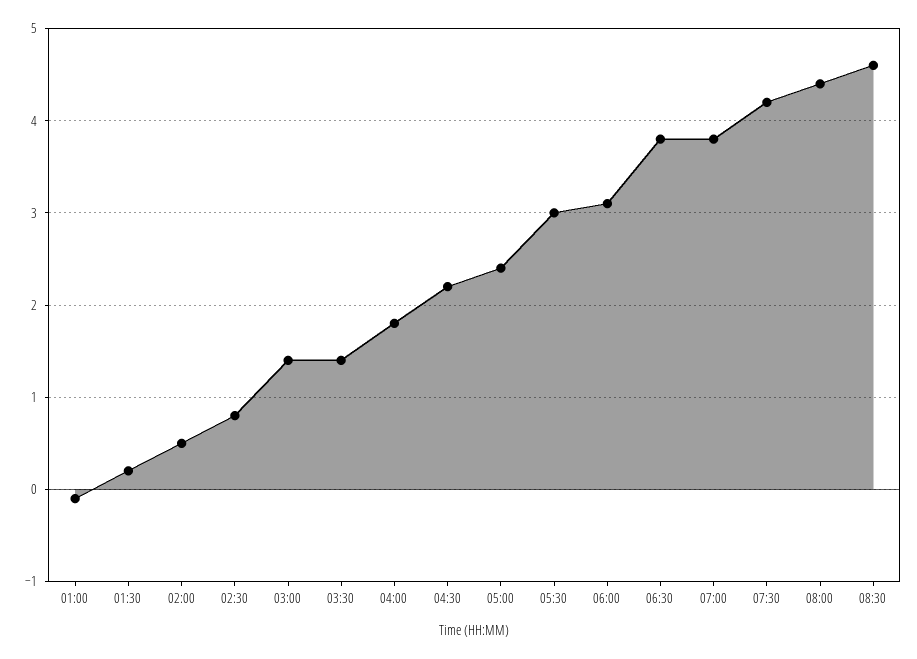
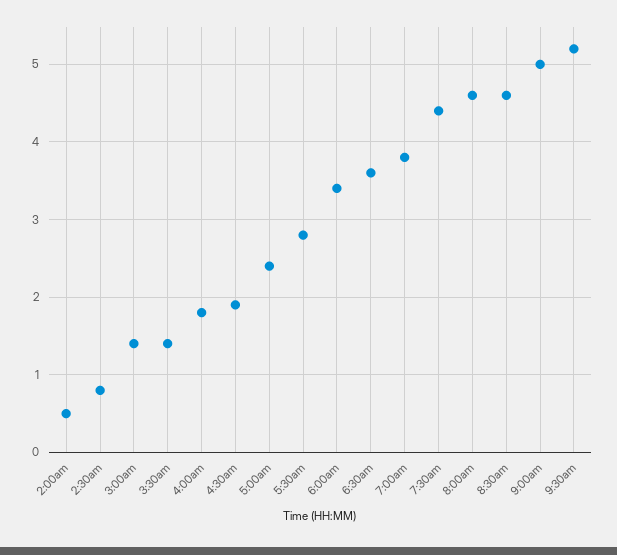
01:00: -0.1 -> none
01:30: 0.2 -> none
04:30: 2.2 -> 1.9
05:30: 3 -> 2.8
06:00: 3.1 -> 3.4
06:30: 3.8 -> 3.6
07:30: 4.2 -> 4.4
08:00: 4.4 -> 4.6
9:00am: none -> 5
9:30am: none -> 5.2

